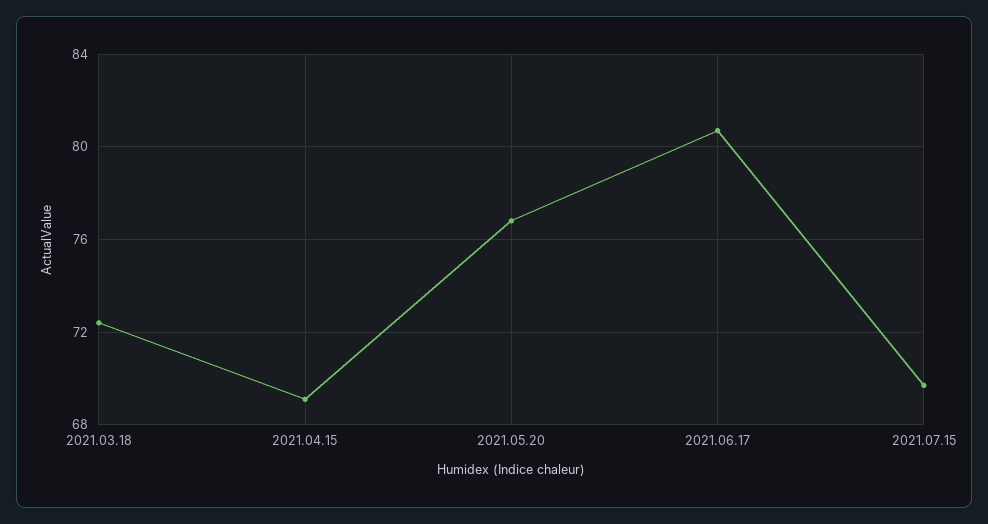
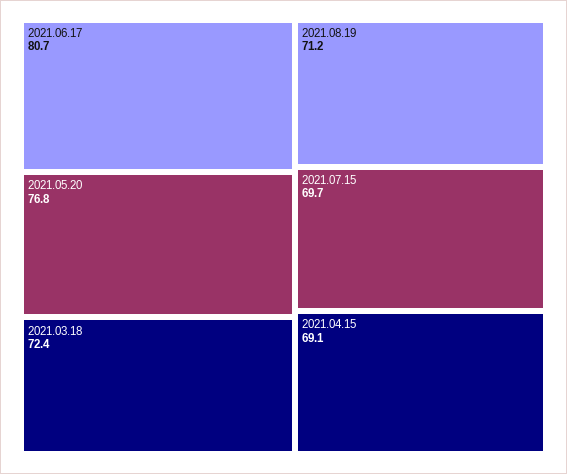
2021.08.19: none -> 71.2

